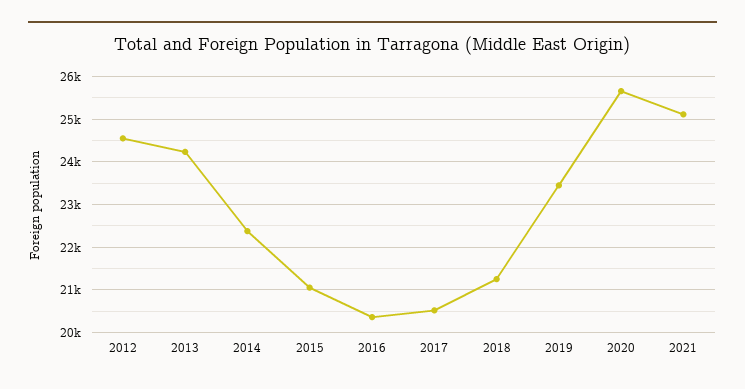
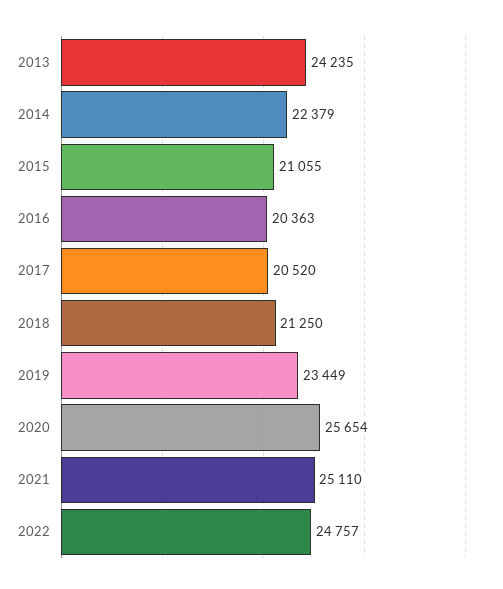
2012: 24600 -> none
2022: none -> 24757

